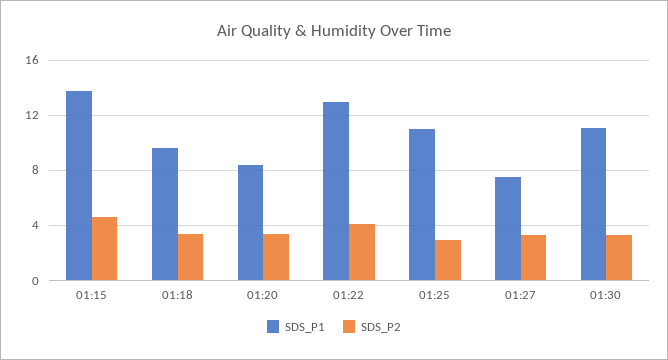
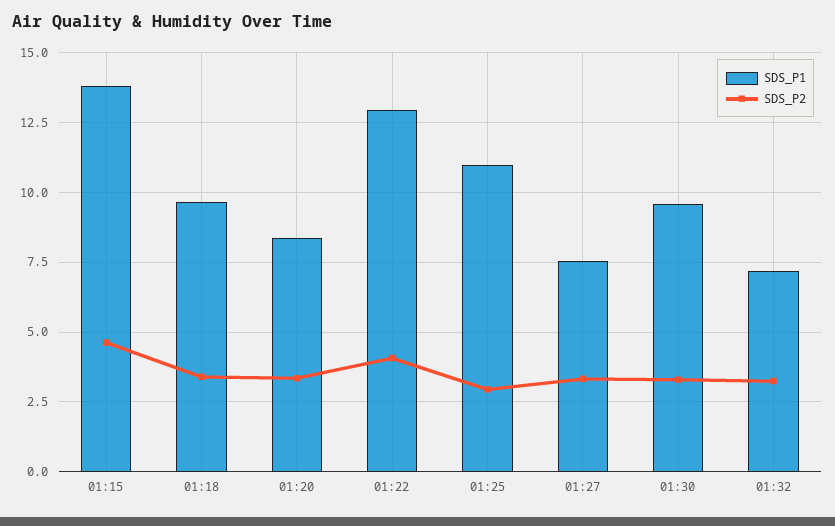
SDS_P1, 01:30: 11 -> 9.5
SDS_P1, 01:32: none -> 7.25
SDS_P2, 01:32: none -> 3.25

